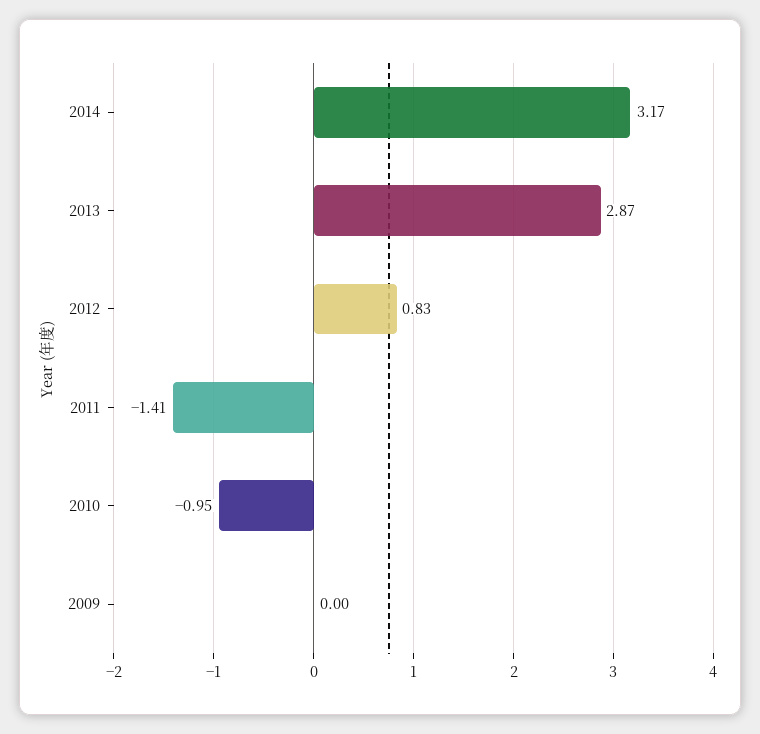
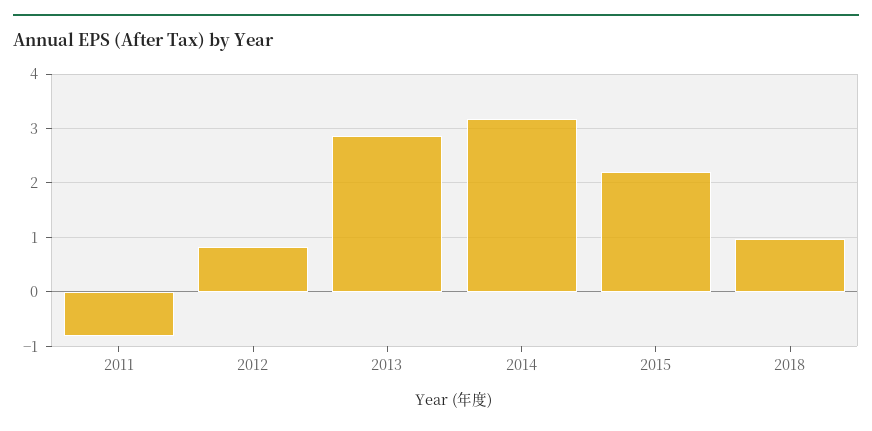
2011: -1.41 -> -0.8
2010: -0.95 -> none
2009: 0 -> none
2015: none -> 2.2
2018: none -> 1

